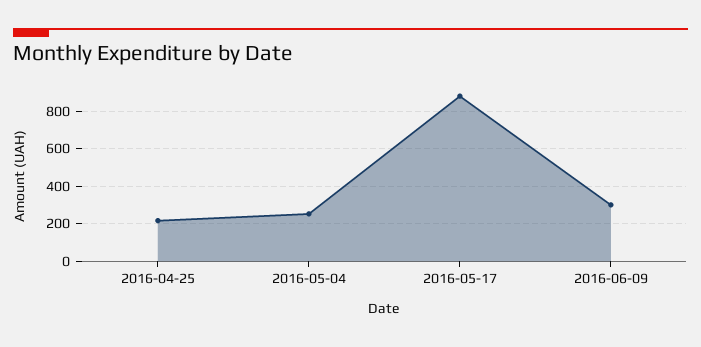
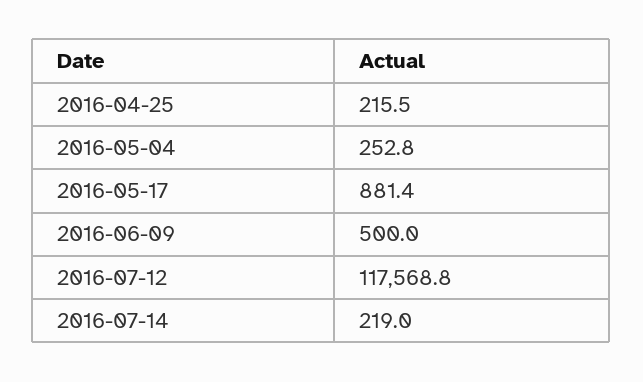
2016-06-09: 300 -> 500
2016-07-12: none -> 117568.8
2016-07-14: none -> 219

